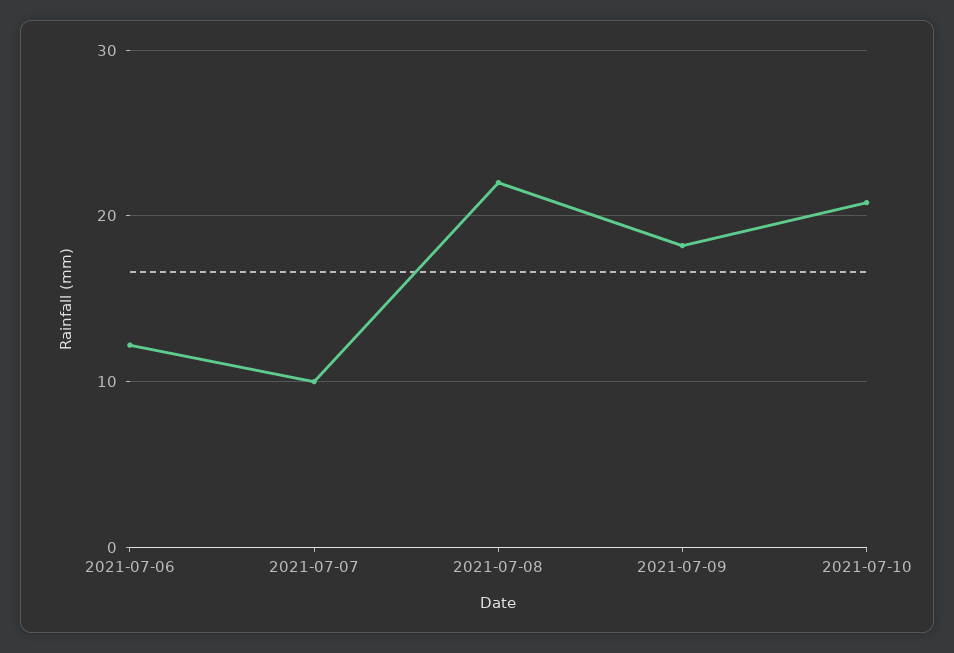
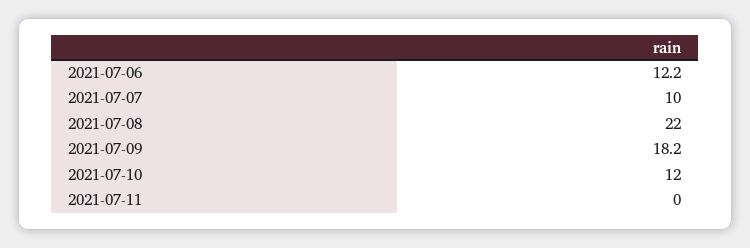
2021-07-10: 21 -> 12
2021-07-11: none -> 0

